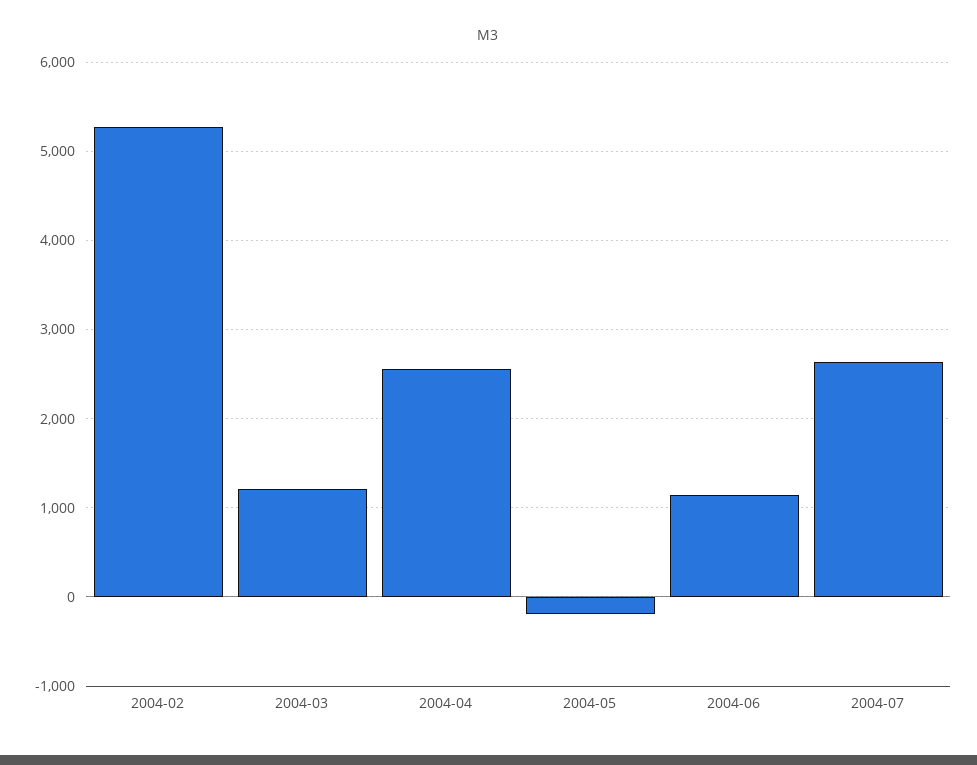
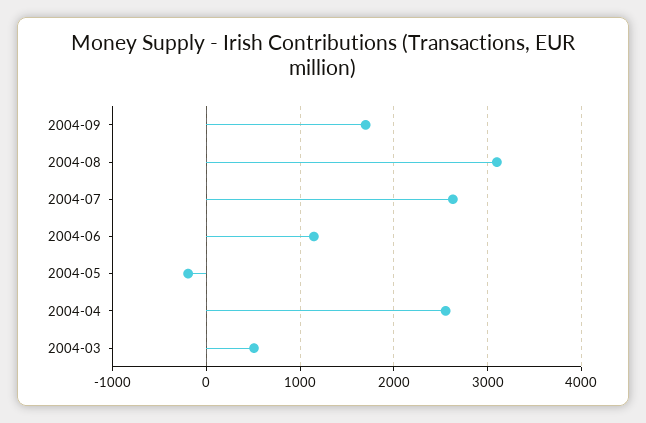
2004-02: 5300 -> none
2004-03: 1200 -> 500
2004-09: none -> 1700
2004-08: none -> 3100

